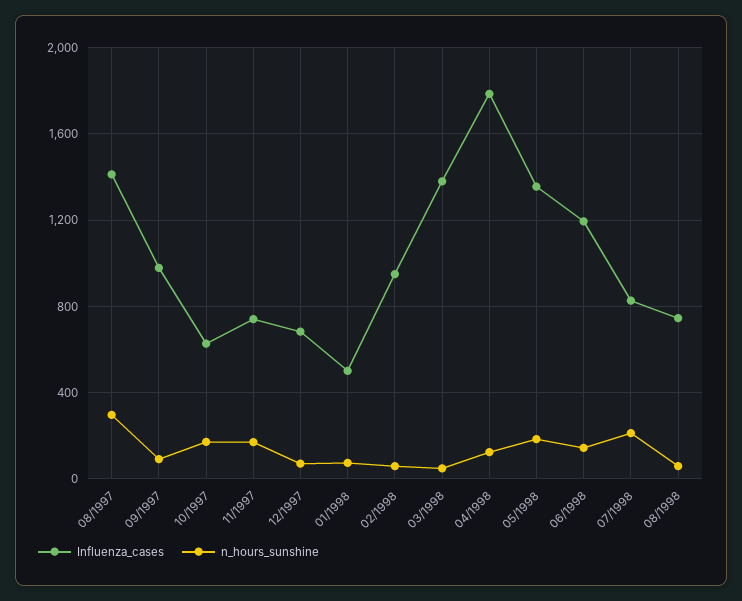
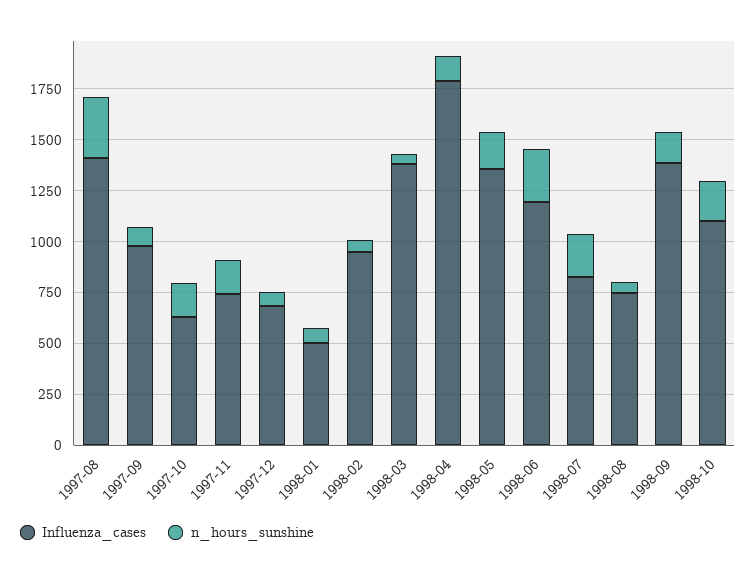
n_hours_sunshine, 06/1998: 150 -> 250
Influenza_cases, 1998-09: none -> 1400
n_hours_sunshine, 1998-09: none -> 150
Influenza_cases, 1998-10: none -> 1100
n_hours_sunshine, 1998-10: none -> 200

